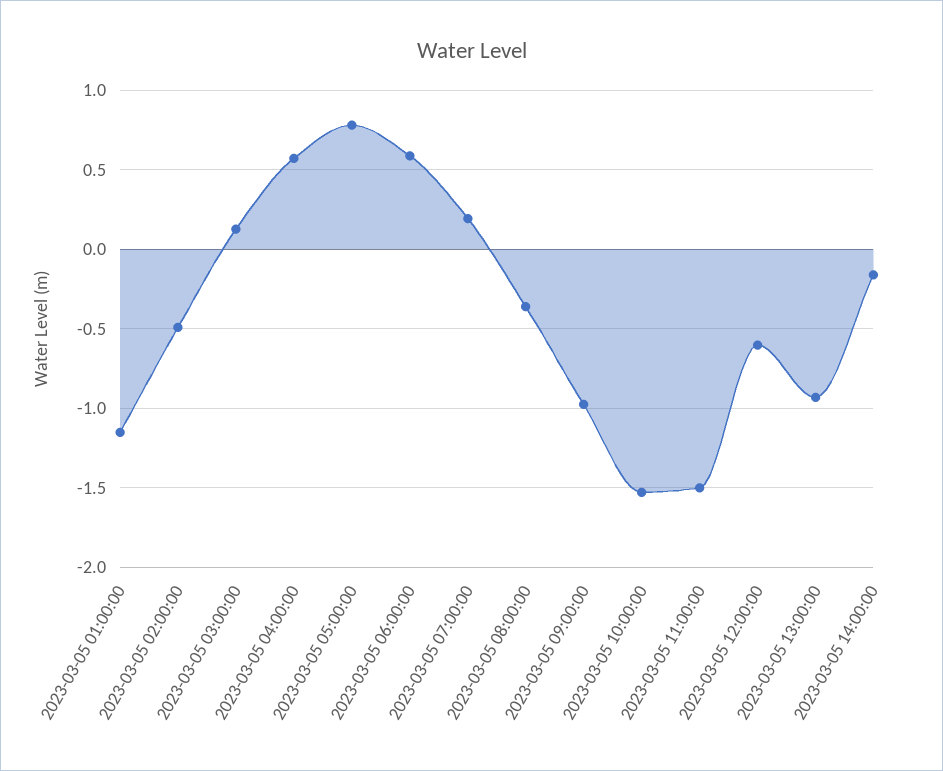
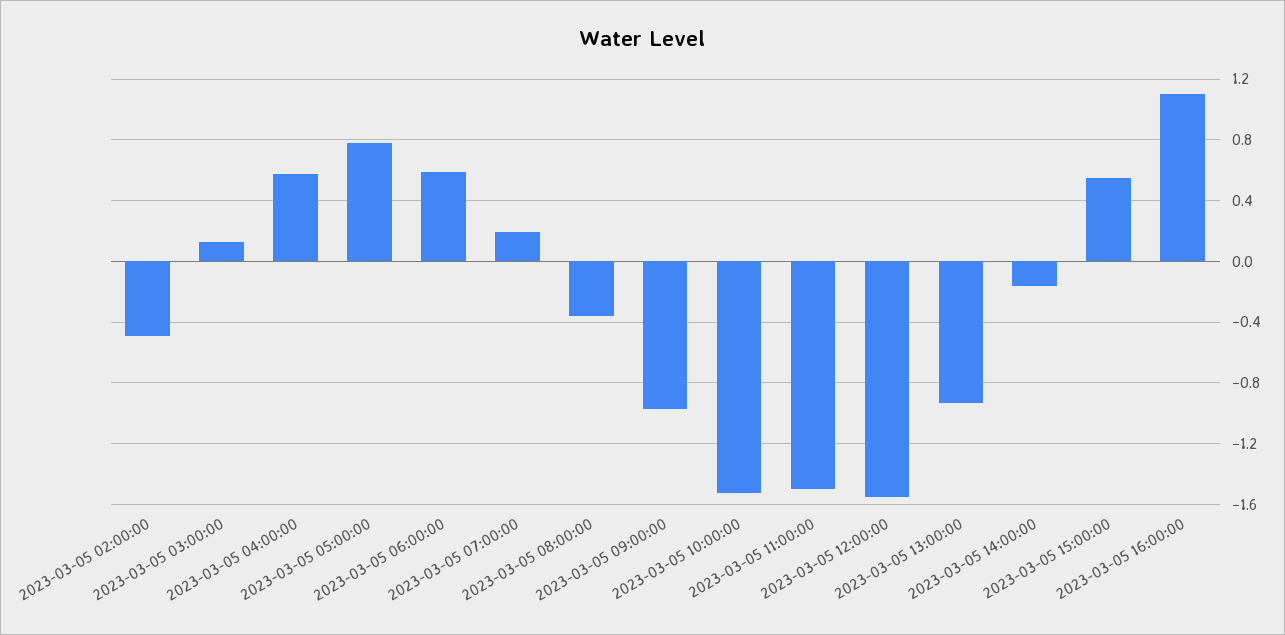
2023-03-05 01:00:00: -1.15 -> none
2023-03-05 12:00:00: -0.6 -> -1.55
2023-03-05 15:00:00: none -> 0.55
2023-03-05 16:00:00: none -> 1.1

